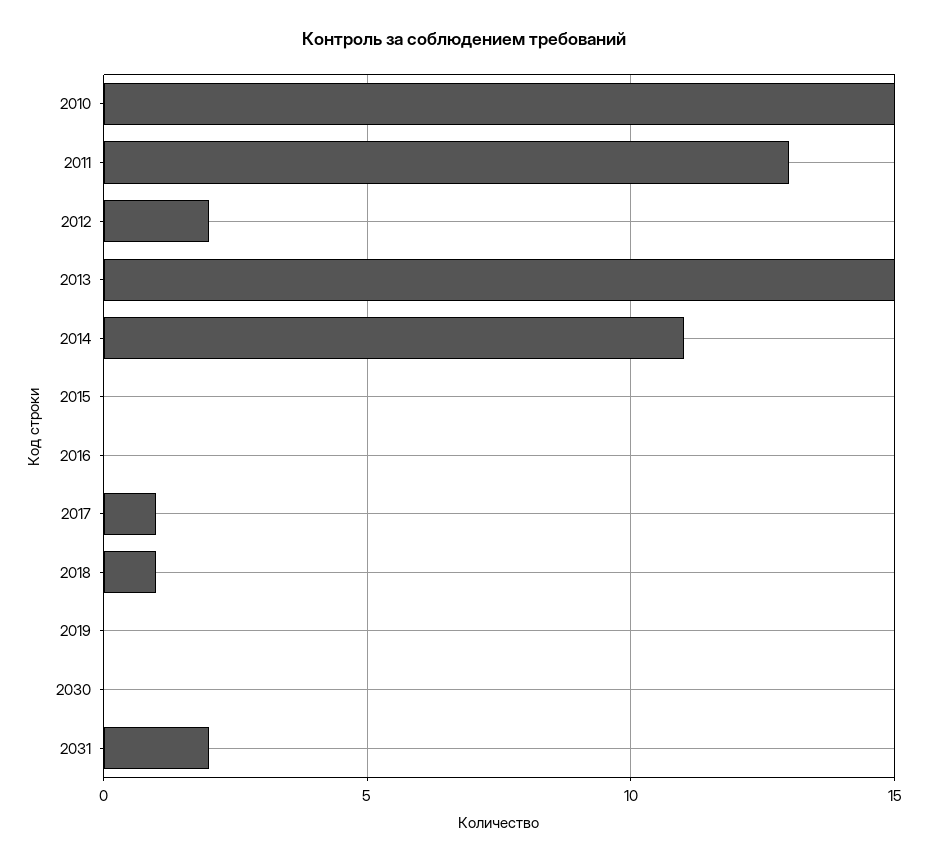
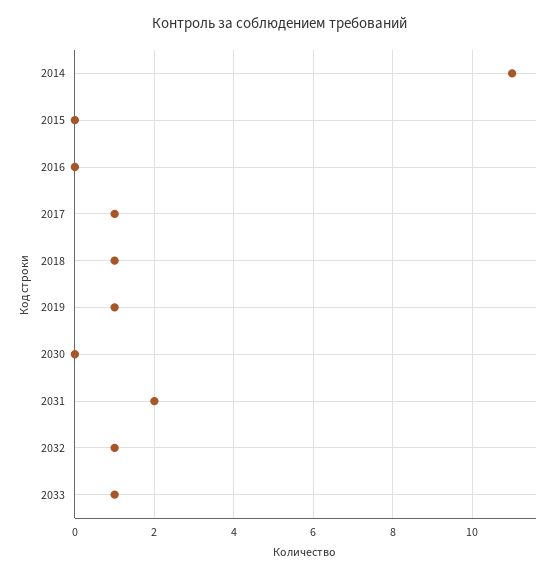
2010: 15 -> none
2011: 13 -> none
2012: 2 -> none
2013: 15 -> none
2019: 0 -> 1
2032: none -> 1
2033: none -> 1

